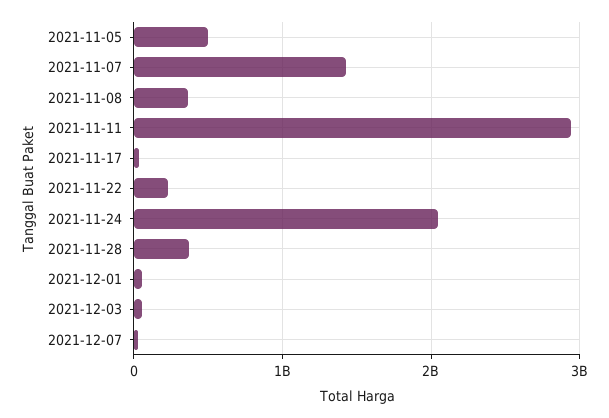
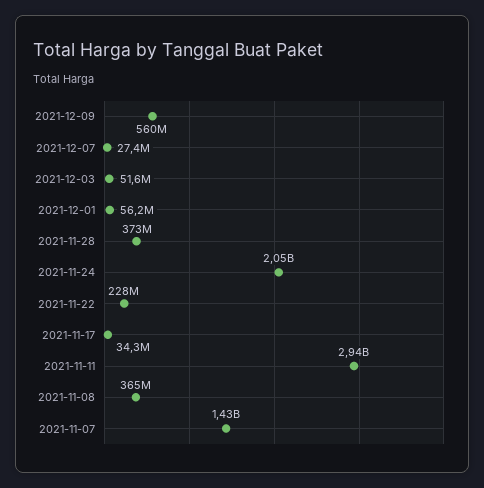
2021-11-05: 500000000 -> none
2021-12-09: none -> 560000000

